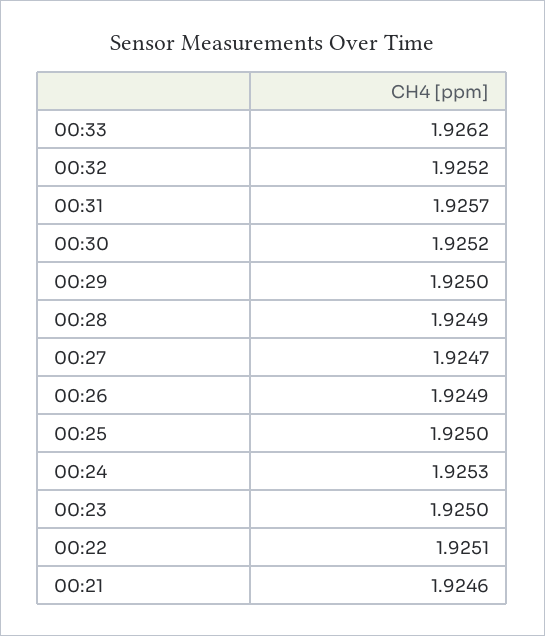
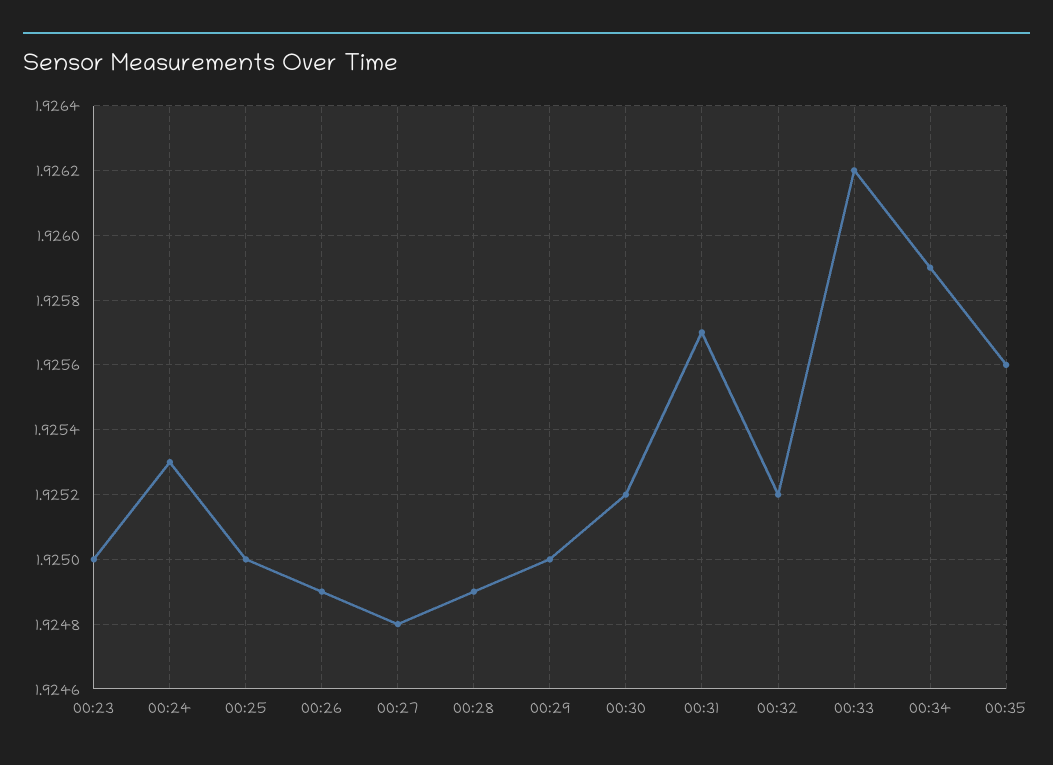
00:27: 1.9247 -> 1.9248
00:22: 1.9251 -> none
00:21: 1.9246 -> none
00:34: none -> 1.9259
00:35: none -> 1.9256

